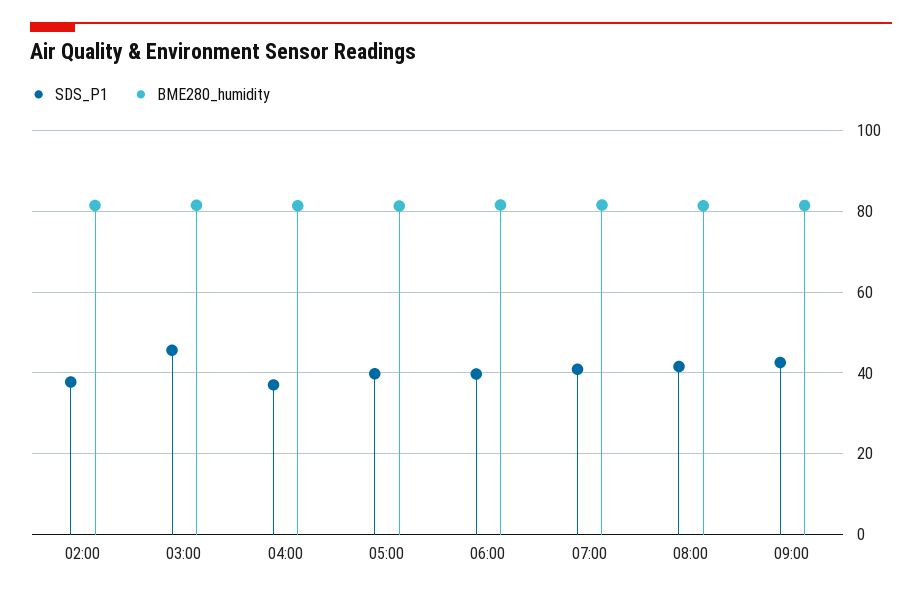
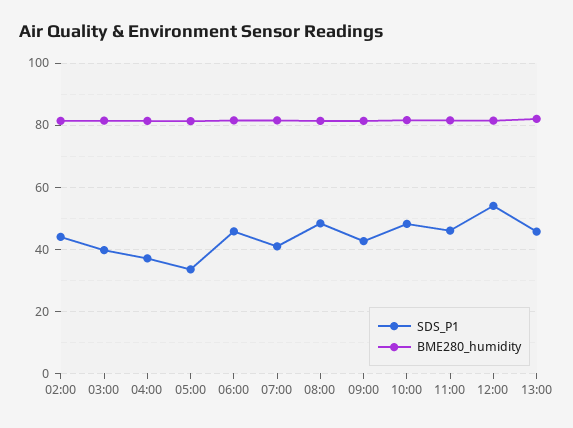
SDS_P1, 02:00: 38 -> 44
SDS_P1, 03:00: 46 -> 40
SDS_P1, 05:00: 40 -> 34
SDS_P1, 06:00: 40 -> 46
SDS_P1, 08:00: 42 -> 48
SDS_P1, 10:00: none -> 48
BME280_humidity, 10:00: none -> 82
SDS_P1, 11:00: none -> 46
BME280_humidity, 11:00: none -> 82
SDS_P1, 12:00: none -> 54
BME280_humidity, 12:00: none -> 82
SDS_P1, 13:00: none -> 46
BME280_humidity, 13:00: none -> 82

